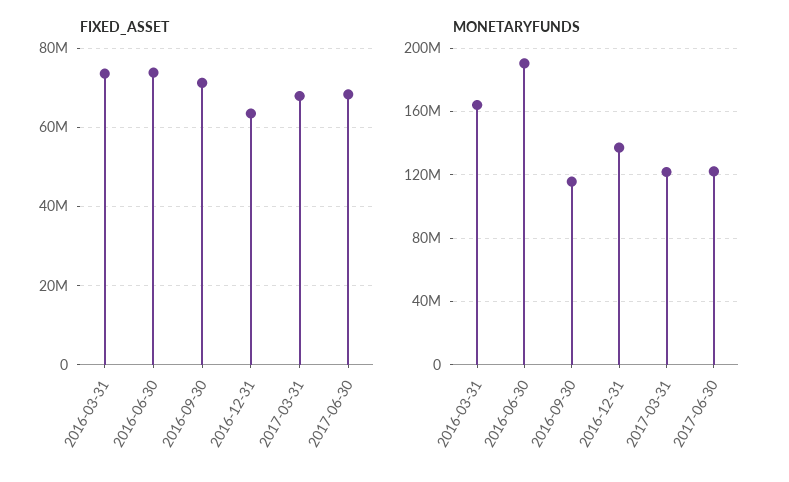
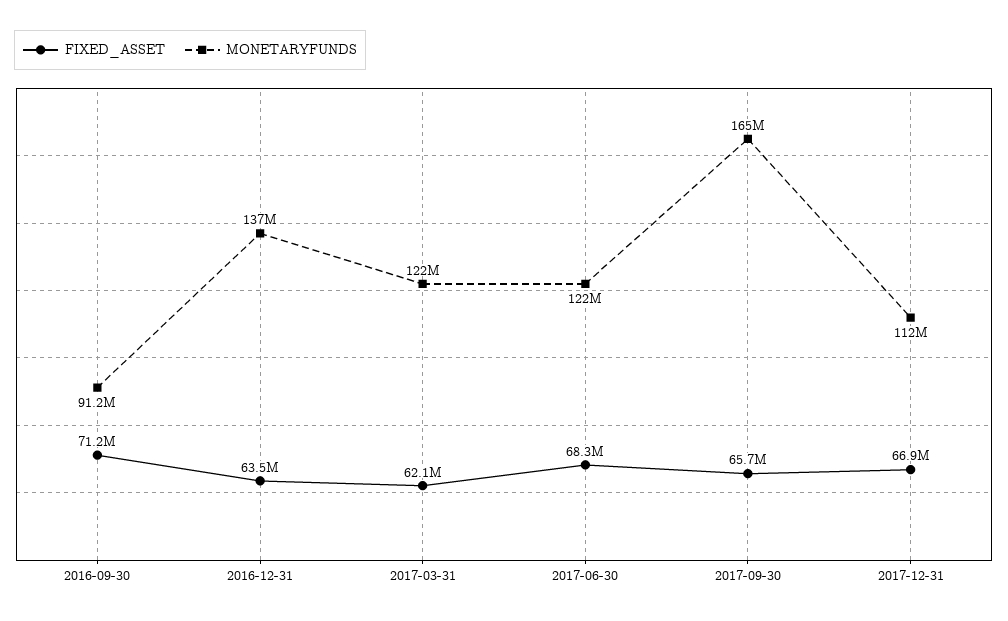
FIXED_ASSET, 2016-03-31: 74000000 -> none
FIXED_ASSET, 2016-06-30: 74000000 -> none
FIXED_ASSET, 2017-03-31: 68000000 -> 62100000
MONETARYFUNDS, 2016-03-31: 165000000 -> none
MONETARYFUNDS, 2016-06-30: 190000000 -> none
MONETARYFUNDS, 2016-09-30: 115000000 -> 91200000
FIXED_ASSET, 2017-09-30: none -> 65700000
MONETARYFUNDS, 2017-09-30: none -> 165000000
FIXED_ASSET, 2017-12-31: none -> 66900000
MONETARYFUNDS, 2017-12-31: none -> 112000000

